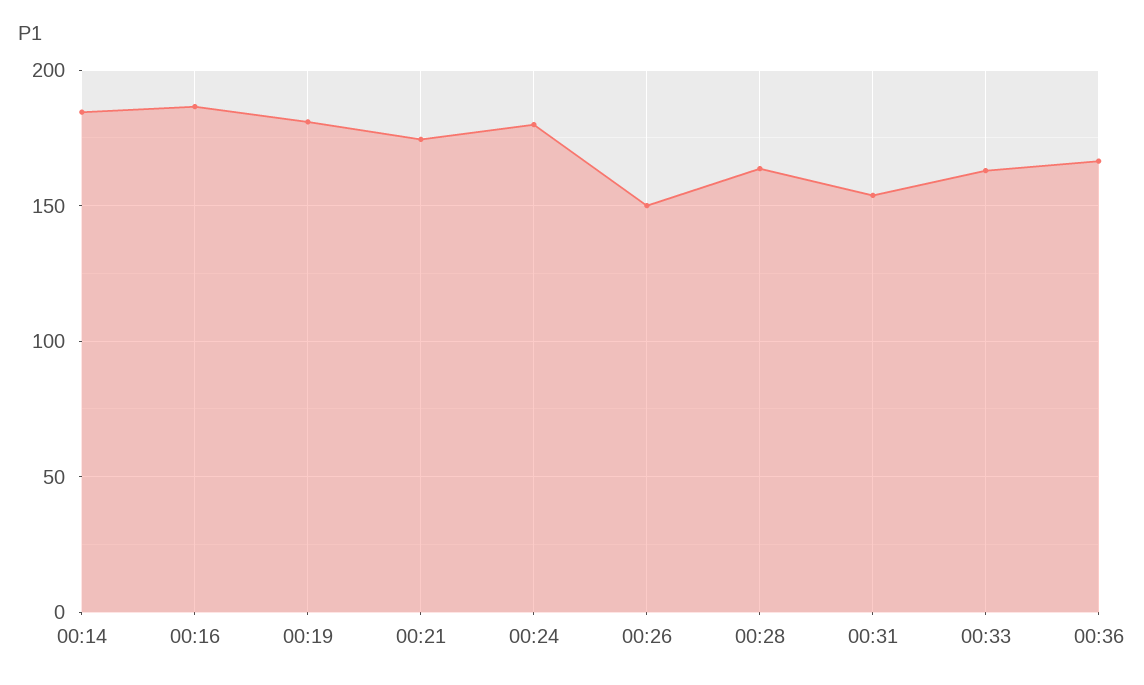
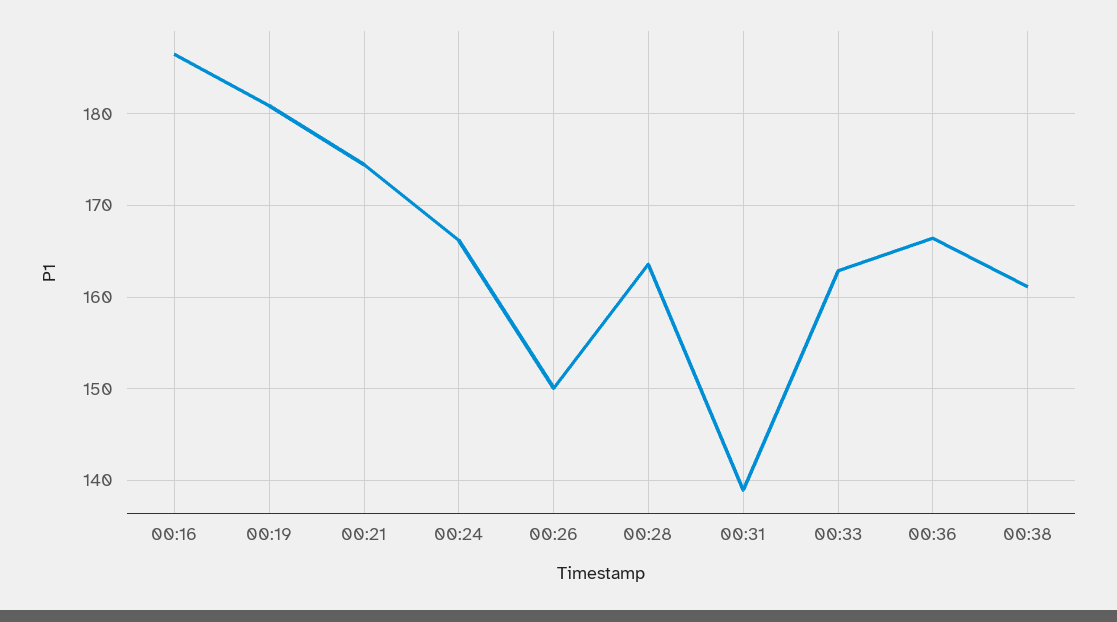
00:14: 185 -> none
00:24: 180 -> 166
00:31: 155 -> 139
00:38: none -> 161

